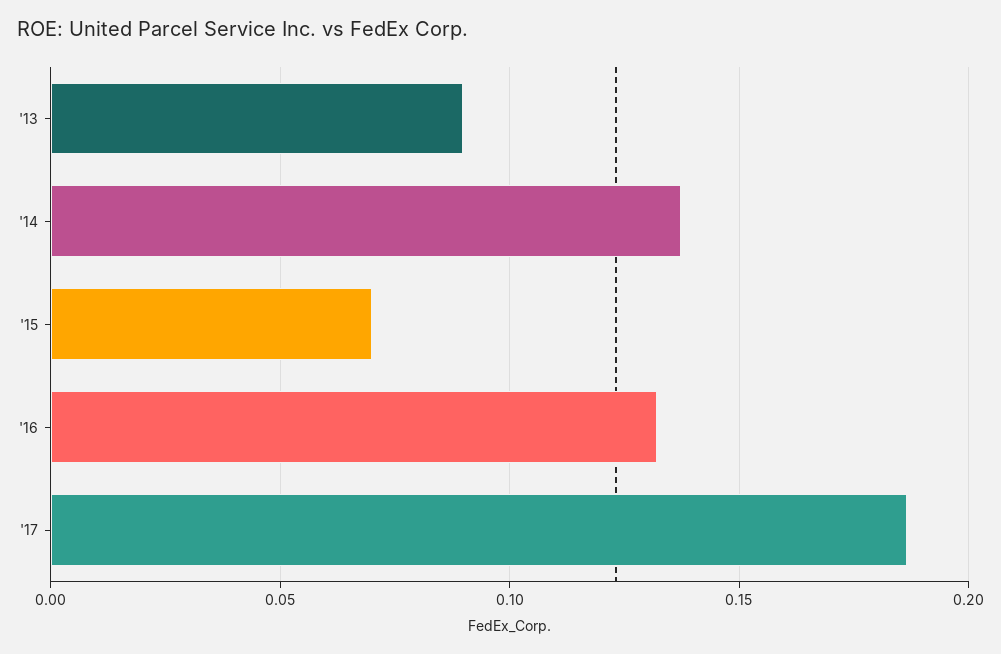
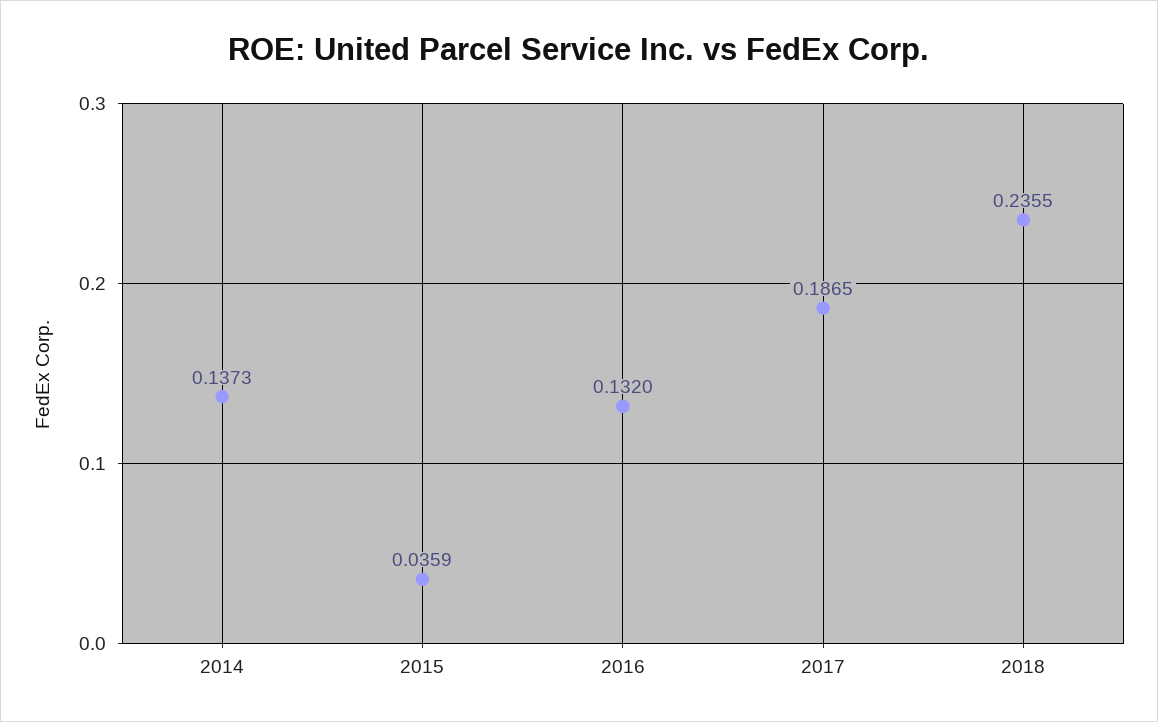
'13: 0.09 -> none
'15: 0.07 -> 0.0359
2018: none -> 0.2355

